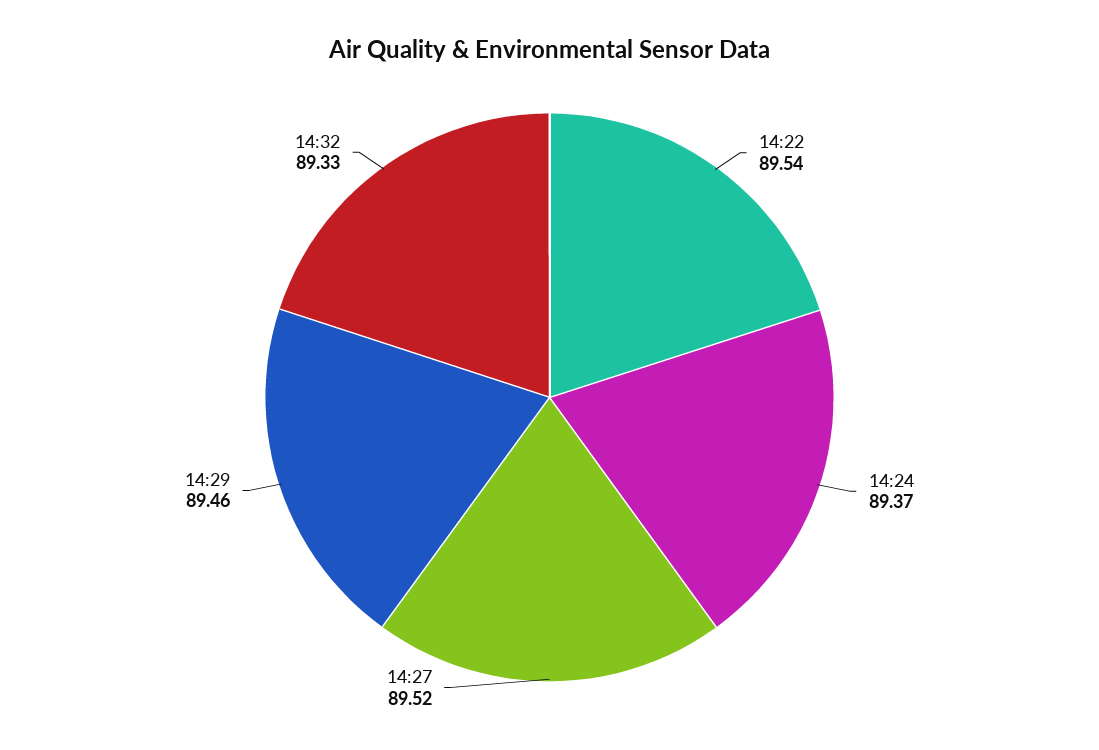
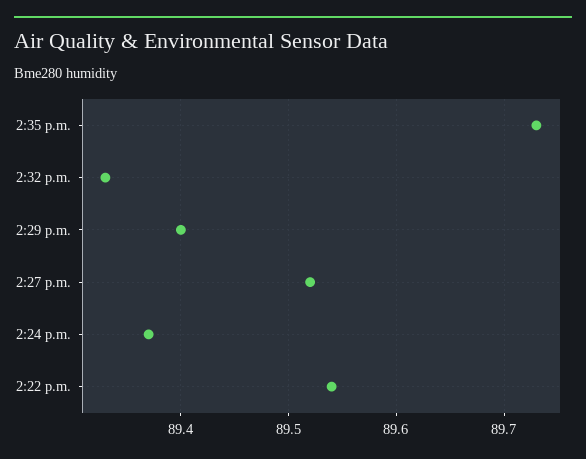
14:29: 89.46 -> 89.4
2:35 p.m.: none -> 89.73

